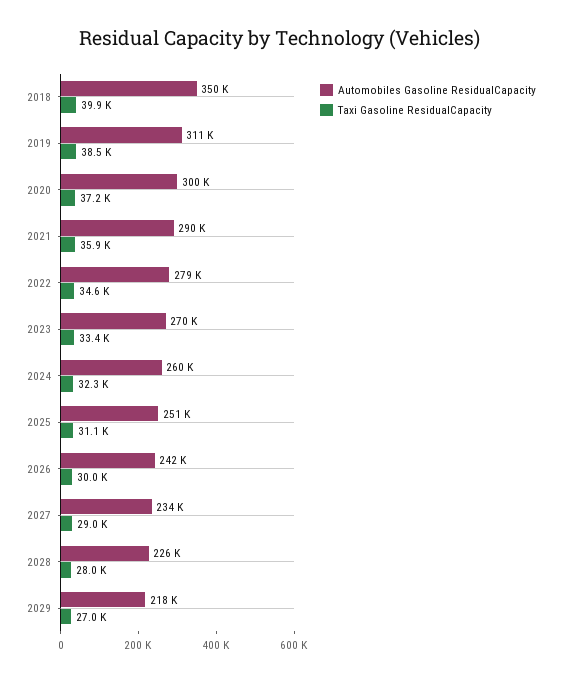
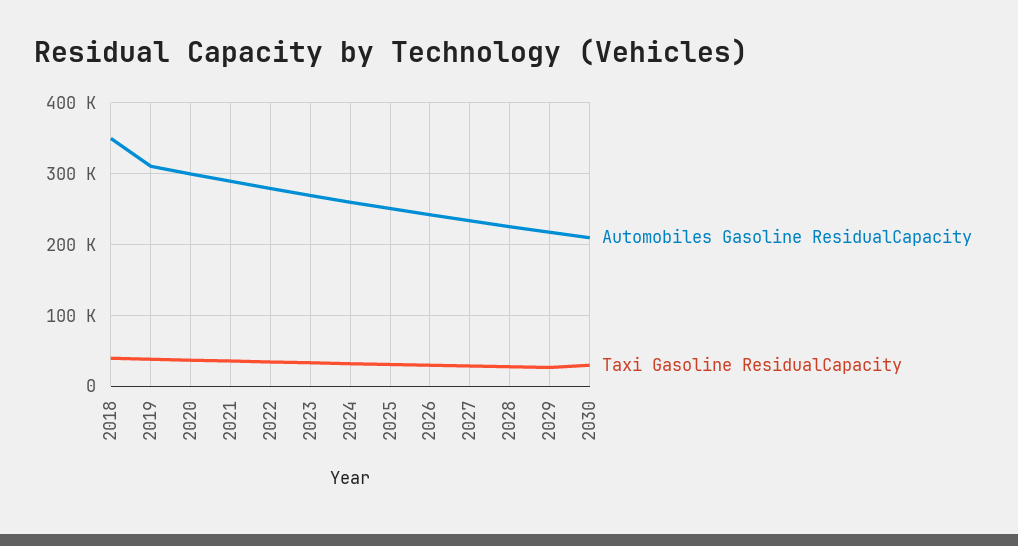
Automobiles Gasoline ResidualCapacity, 2030: none -> 210000
Taxi Gasoline ResidualCapacity, 2030: none -> 30000

